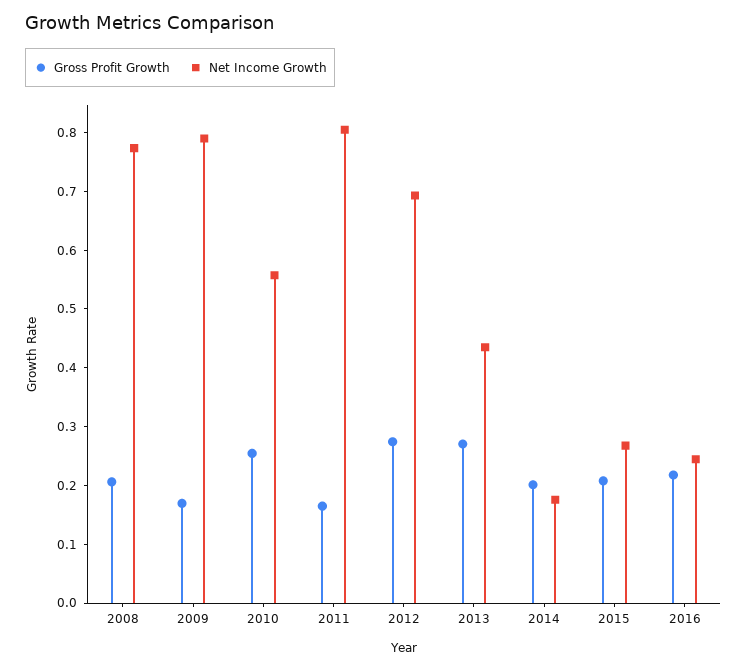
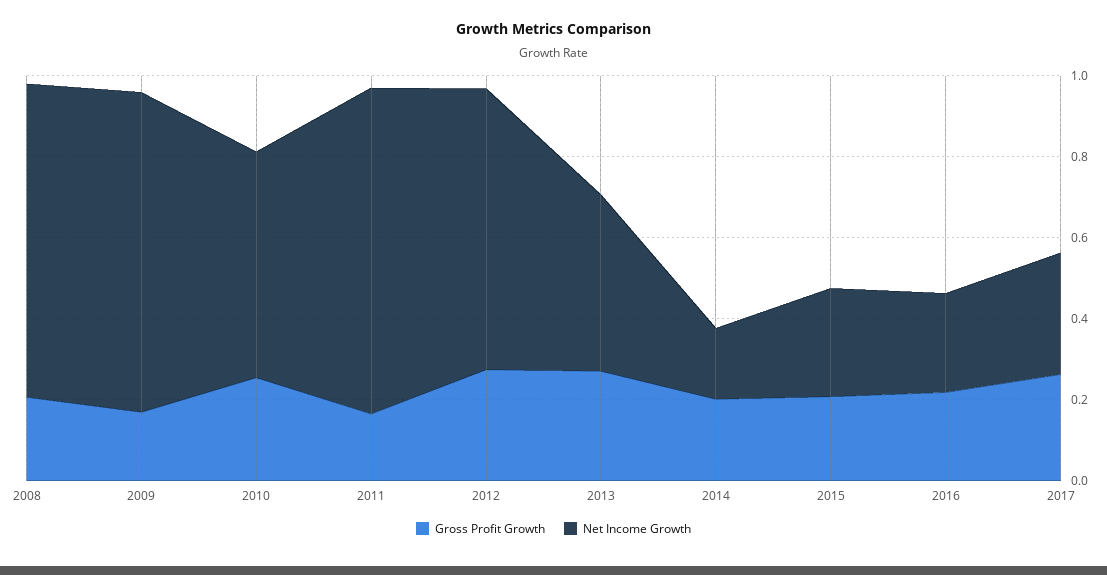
Gross Profit Growth, 2017: none -> 0.25
Net Income Growth, 2017: none -> 0.3

